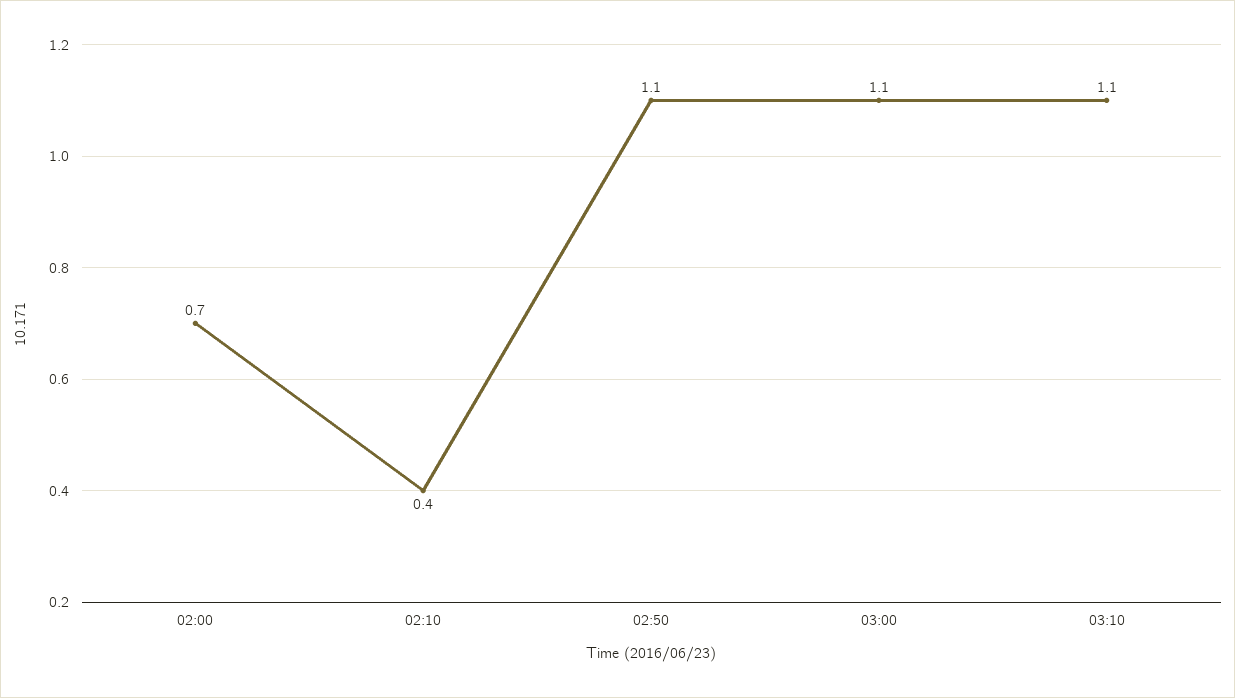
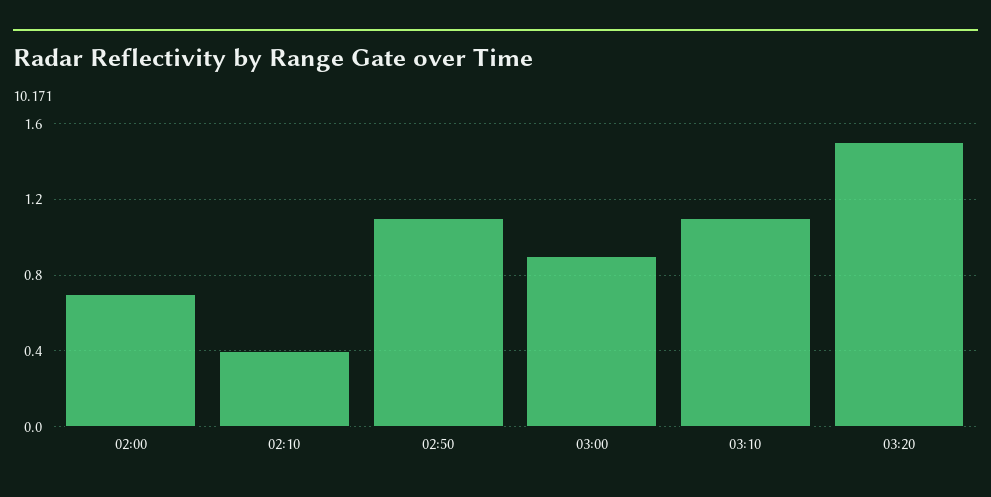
03:00: 1.1 -> 0.9
03:20: none -> 1.5

